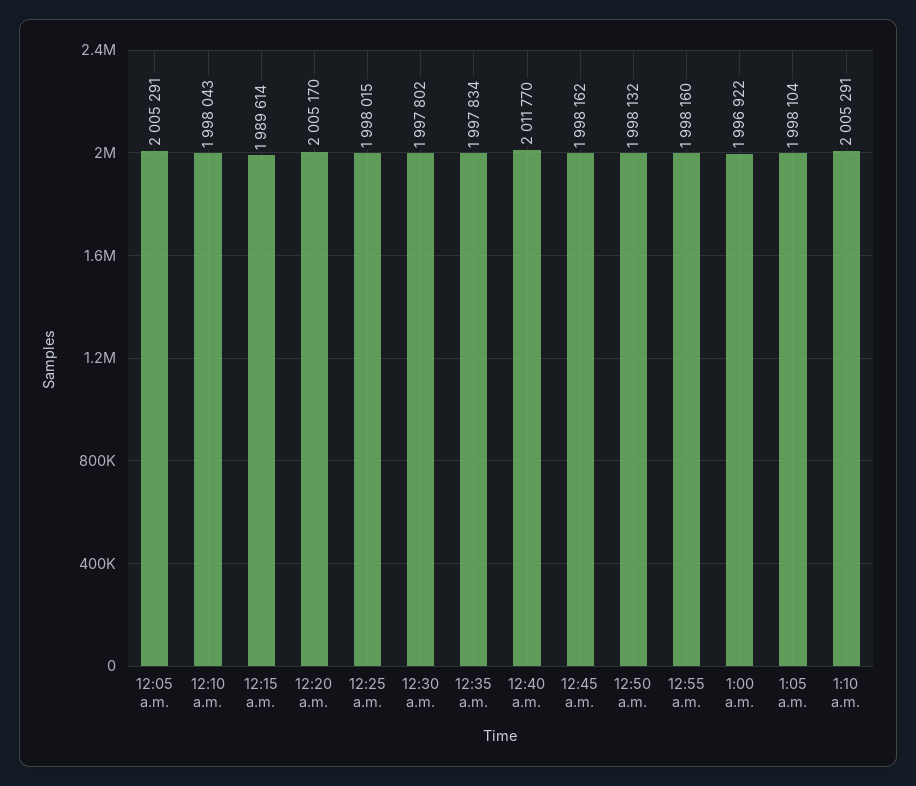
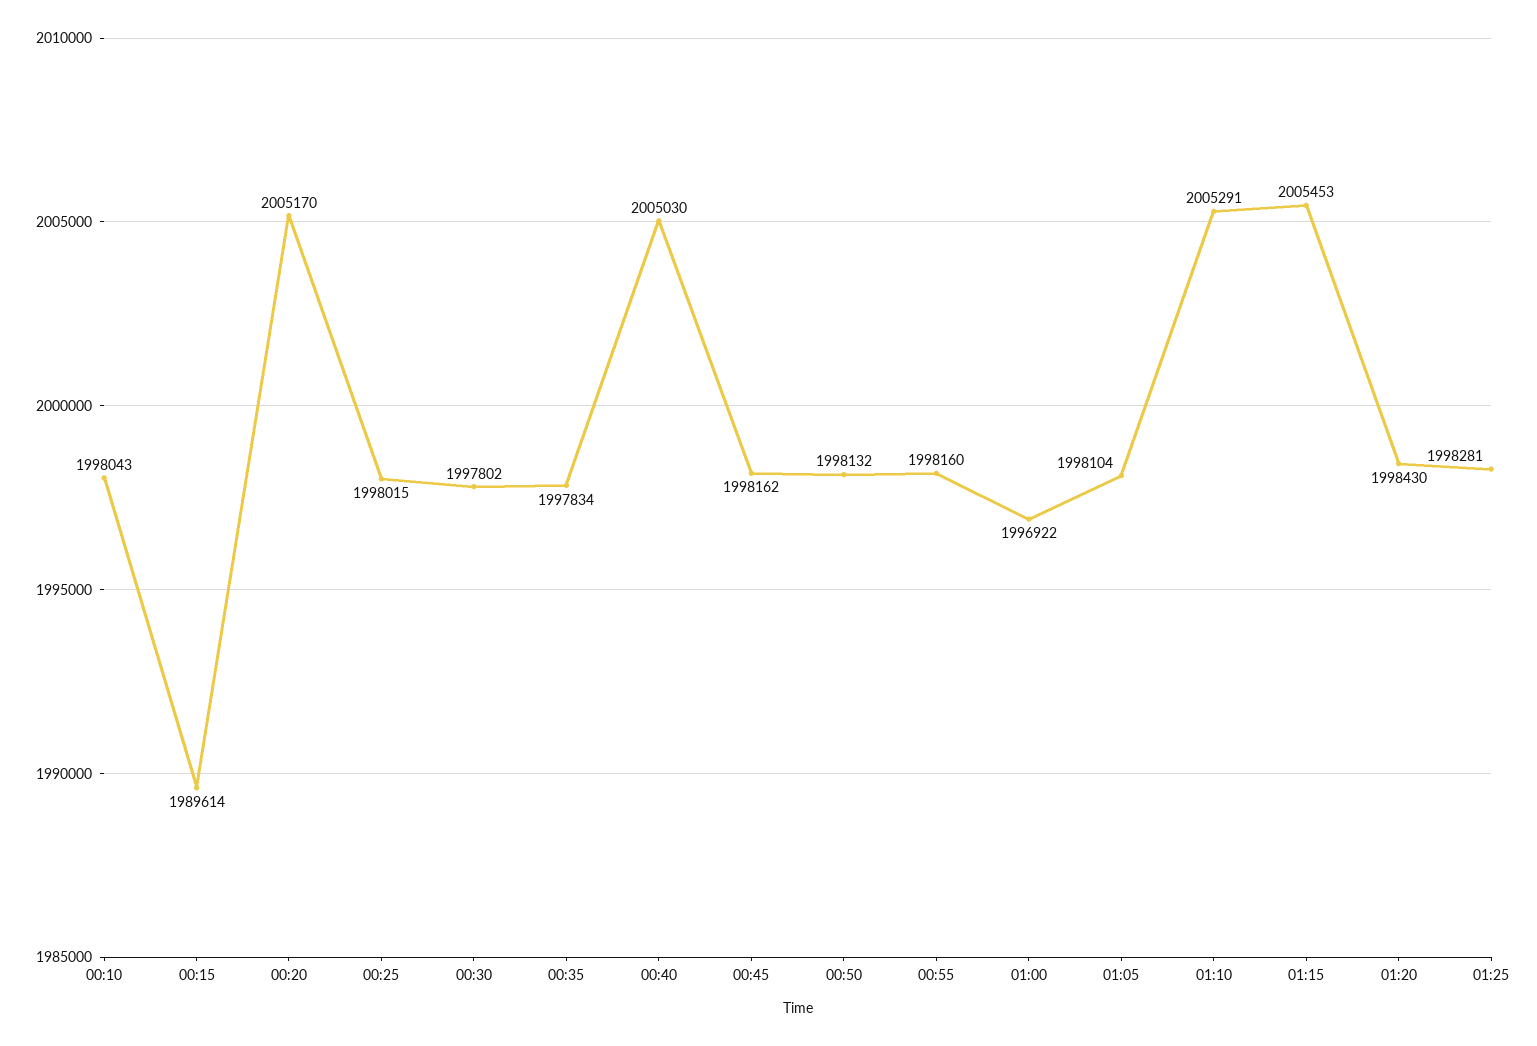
12:05 a.m.: 2005291 -> none
12:40 a.m.: 2011770 -> 2005030
01:15: none -> 2005453
01:20: none -> 1998430
01:25: none -> 1998281

